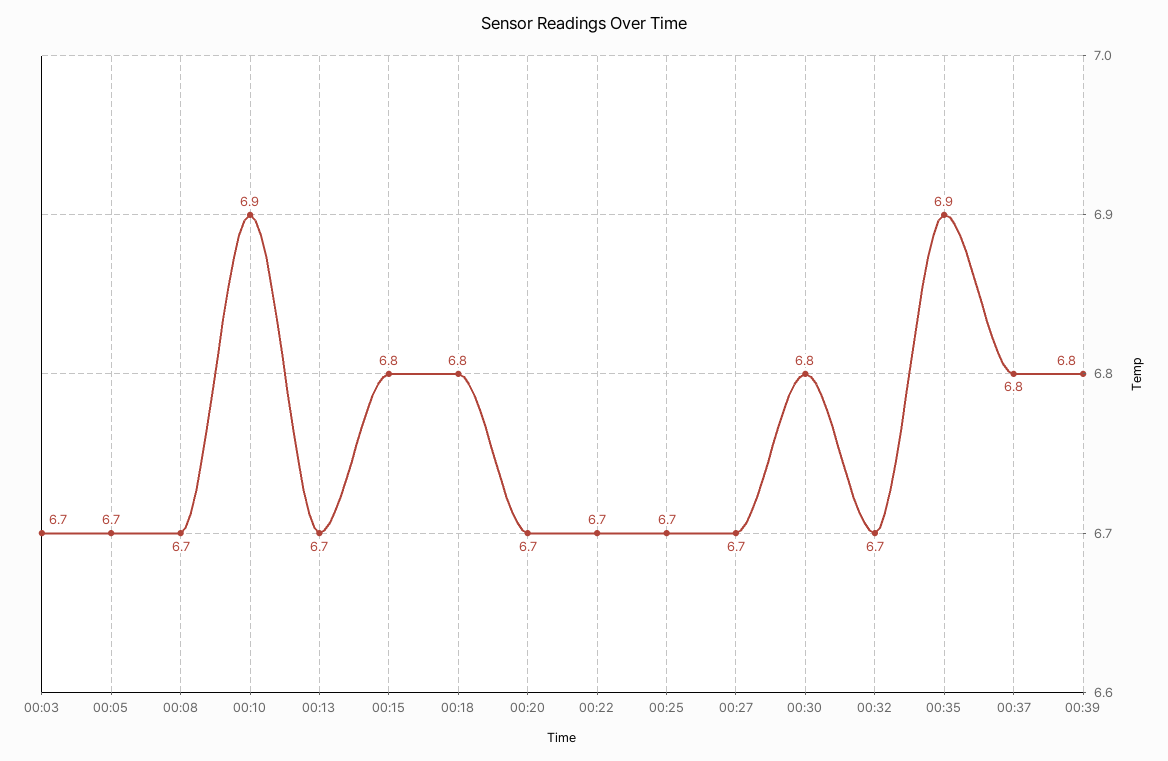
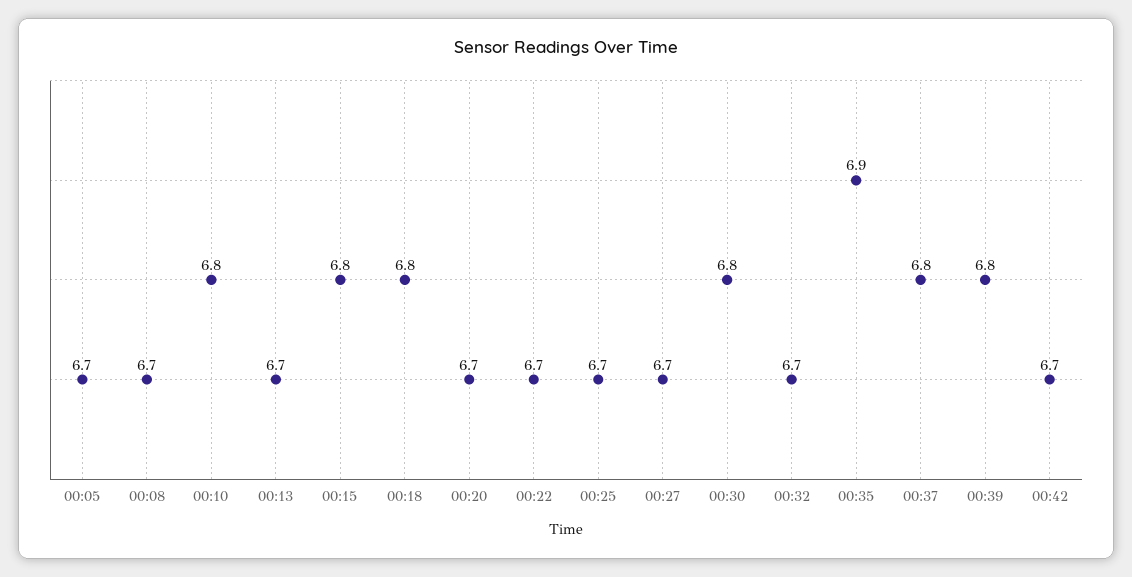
00:03: 6.7 -> none
00:10: 6.9 -> 6.8
00:42: none -> 6.7

